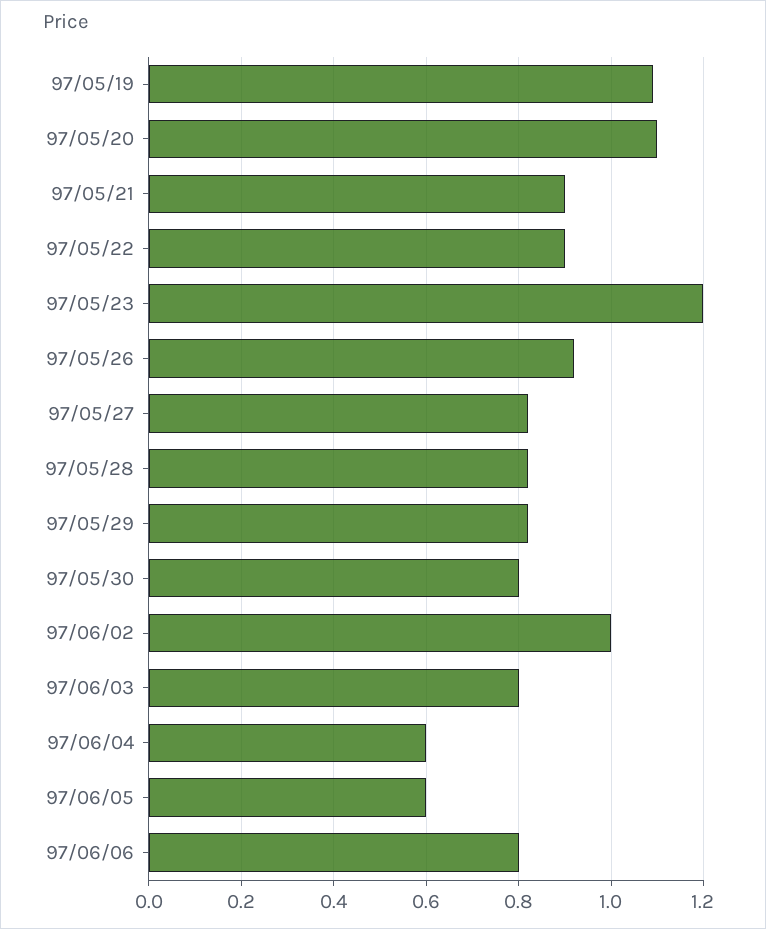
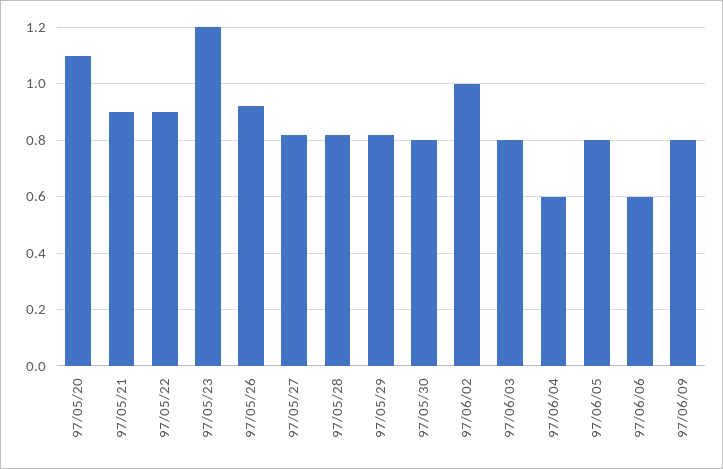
97/05/19: 1.1 -> none
97/06/05: 0.6 -> 0.8
97/06/06: 0.8 -> 0.6
97/06/09: none -> 0.8

